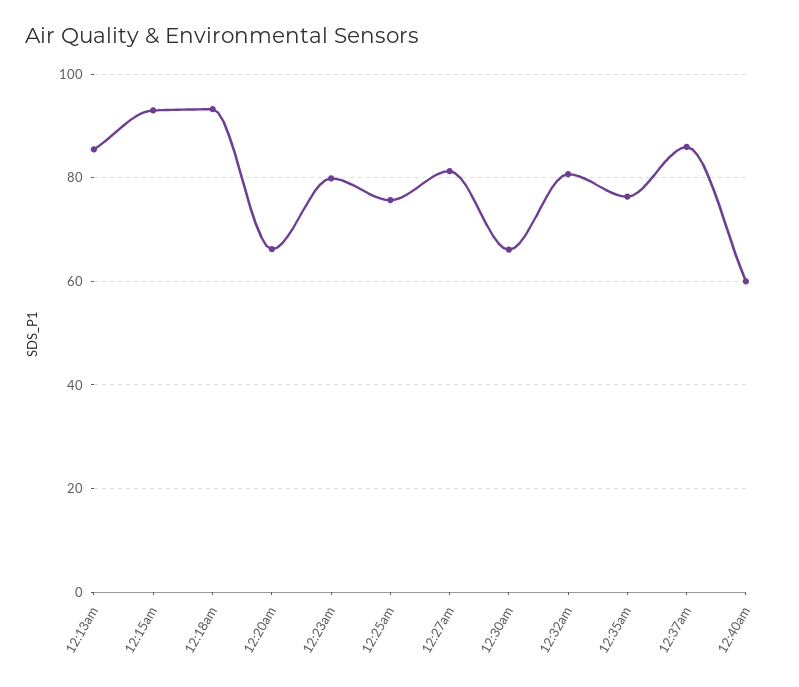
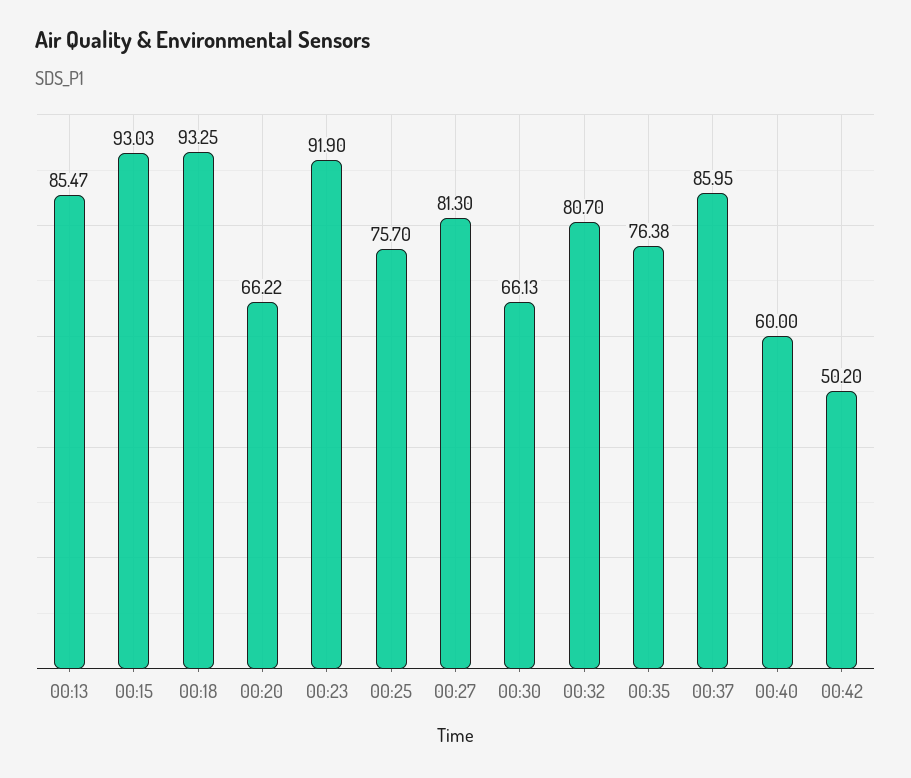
12:23am: 80 -> 91.9
00:42: none -> 50.2

